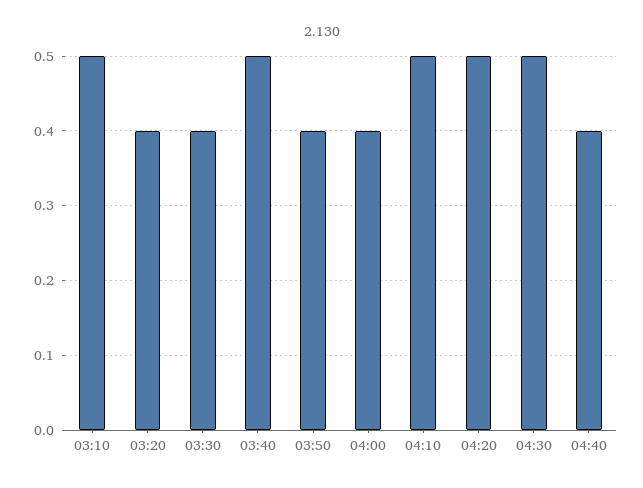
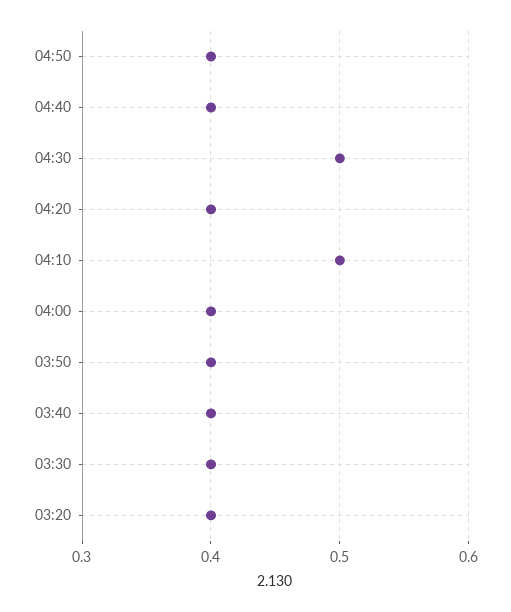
03:10: 0.5 -> none
03:40: 0.5 -> 0.4
04:20: 0.5 -> 0.4
04:50: none -> 0.4

